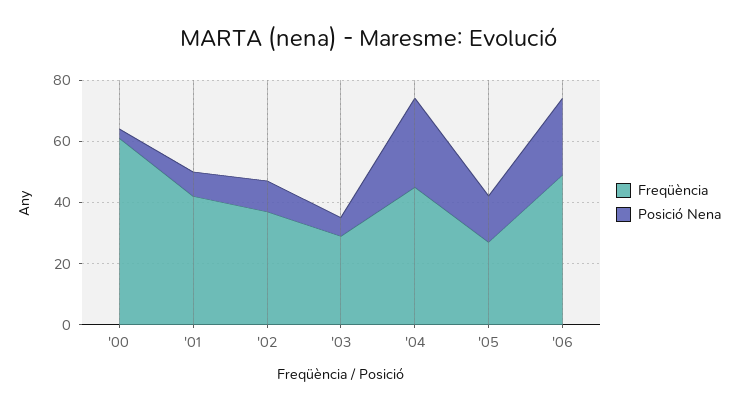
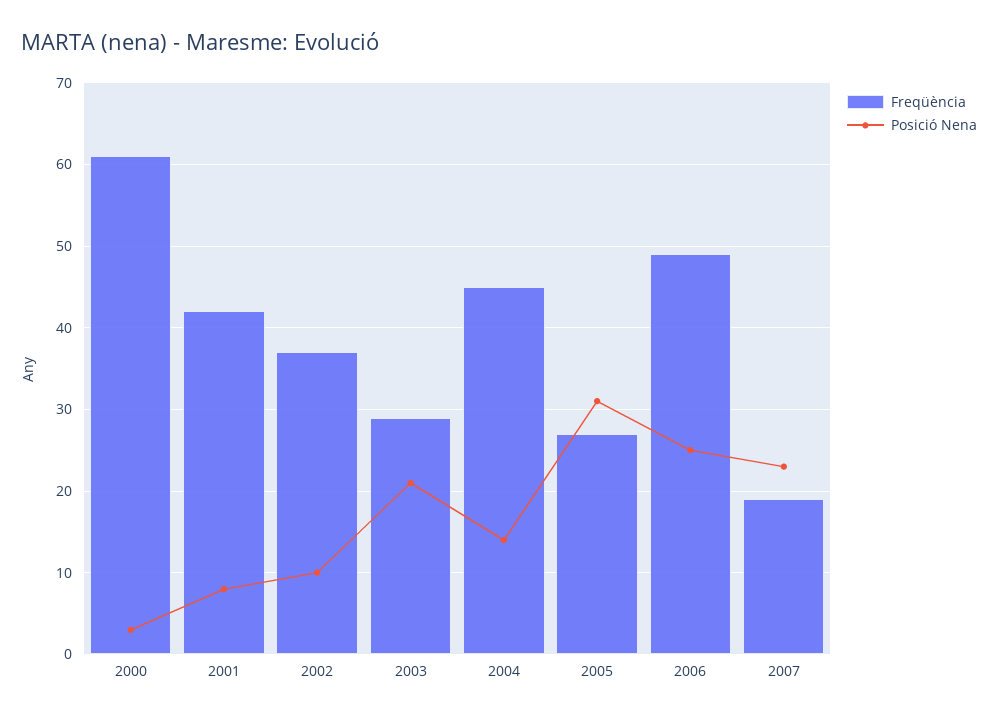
Posició Nena, '03: 5 -> 21
Posició Nena, '04: 30 -> 14
Posició Nena, '05: 15 -> 31
Freqüència, 2007: none -> 19
Posició Nena, 2007: none -> 23

